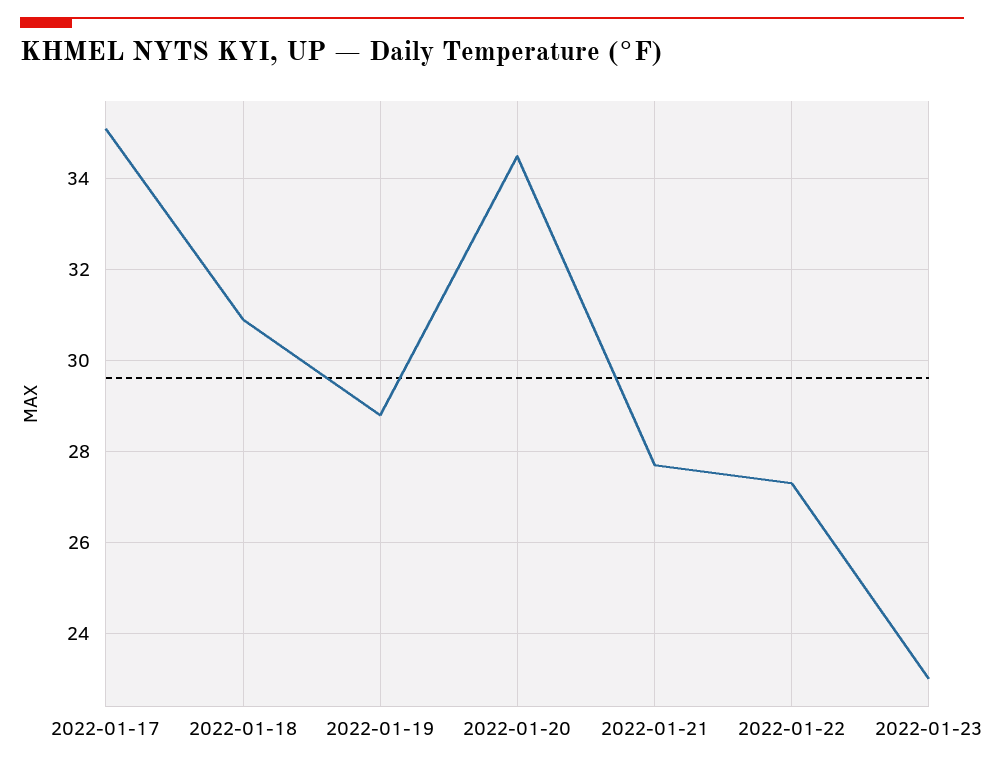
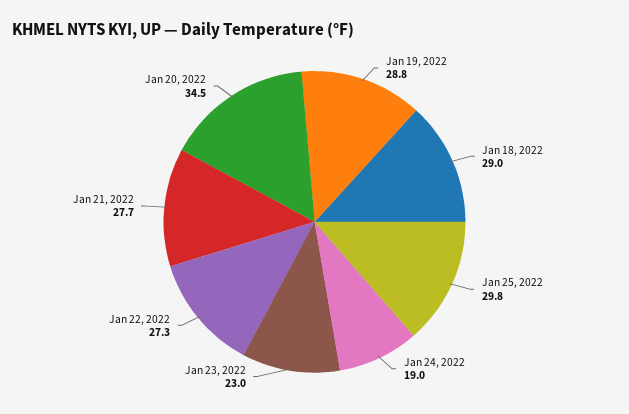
2022-01-17: 35 -> none
2022-01-18: 31 -> 29
Jan 25, 2022: none -> 29.8
Jan 24, 2022: none -> 19

